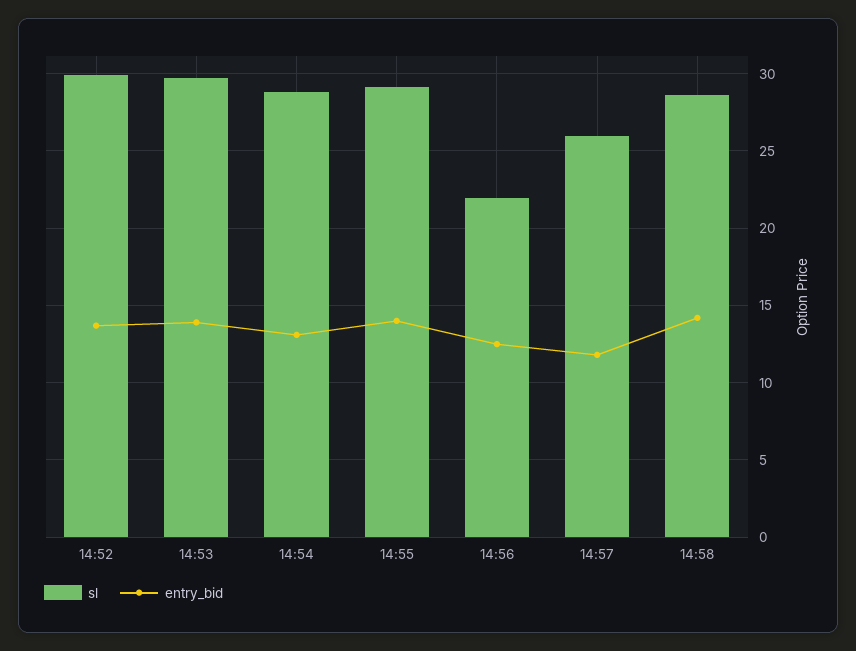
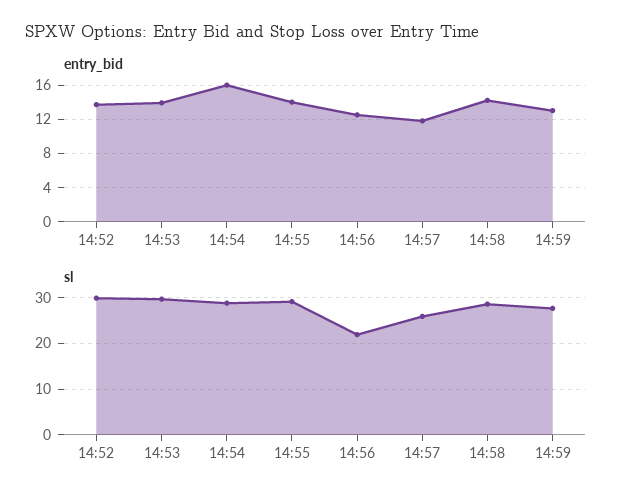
entry_bid, 14:54: 13 -> 16
entry_bid, 14:59: none -> 13
sl, 14:59: none -> 28

